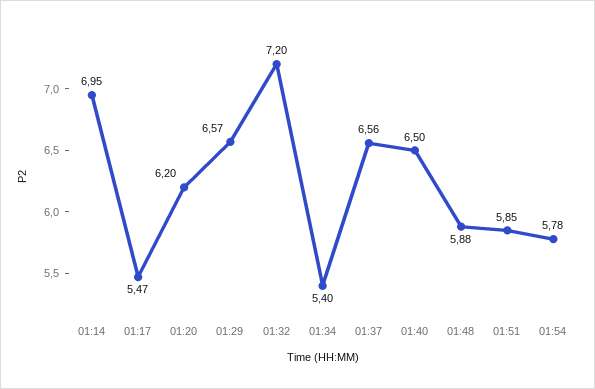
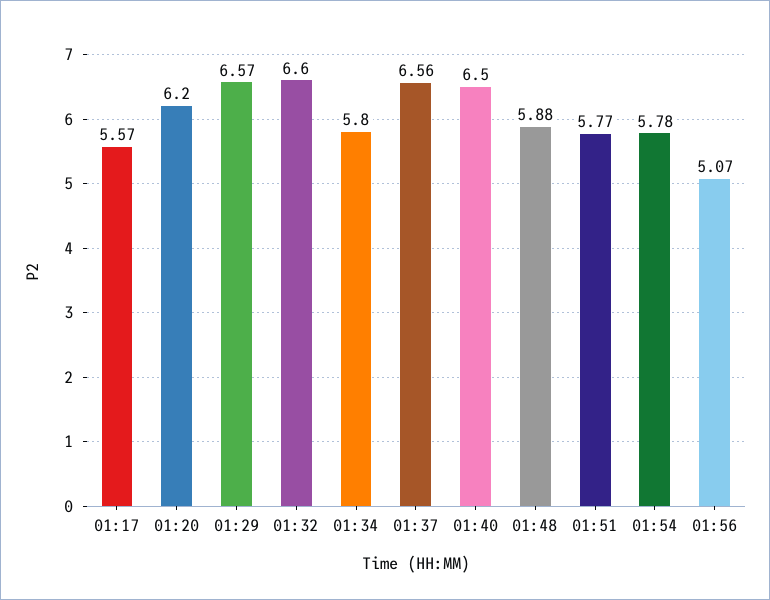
01:14: 6.95 -> none
01:17: 5.47 -> 5.57
01:32: 7.2 -> 6.6
01:34: 5.4 -> 5.8
01:51: 5.85 -> 5.77
01:56: none -> 5.07

